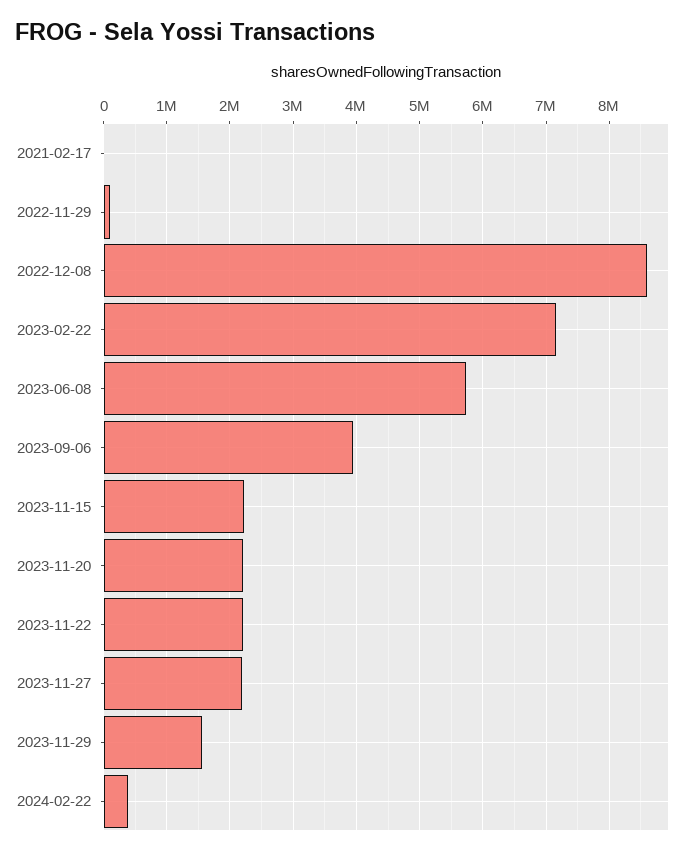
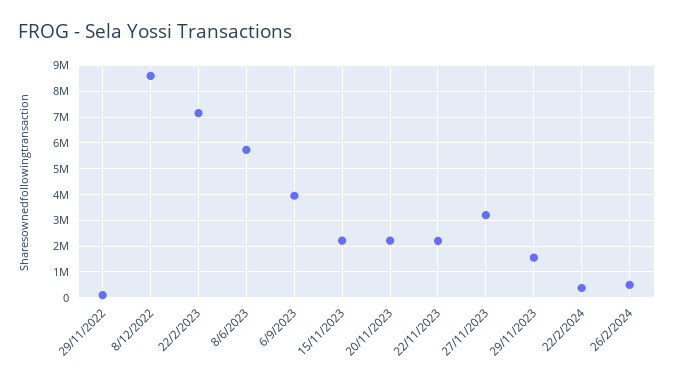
2021-02-17: 0 -> none
2023-11-27: 2200000 -> 3250000
26/2/2024: none -> 500000

